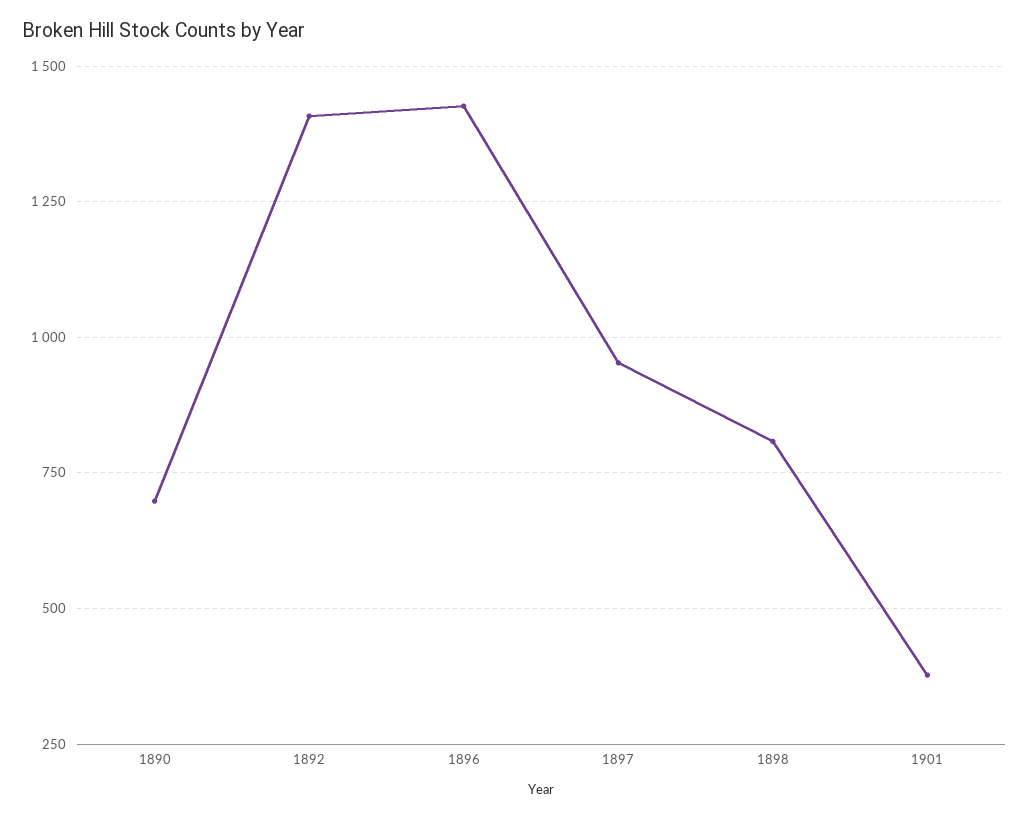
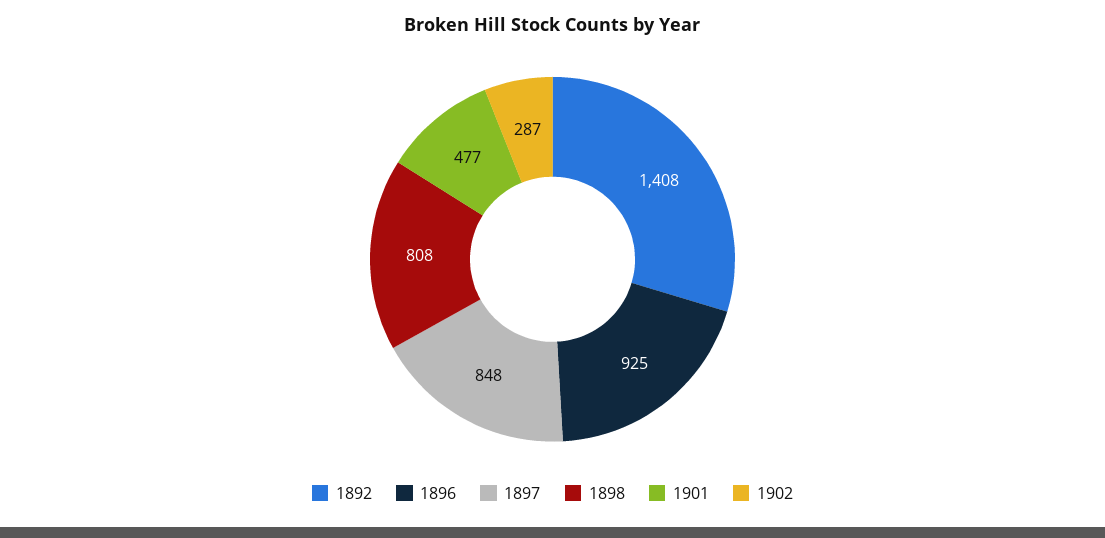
1890: 700 -> none
1896: 1425 -> 925
1897: 950 -> 848
1901: 375 -> 477
1902: none -> 287

